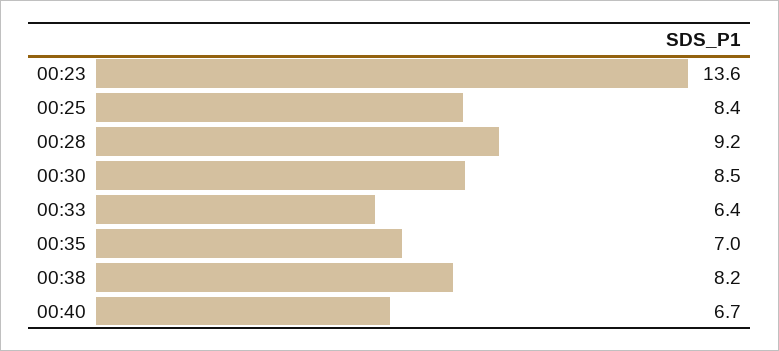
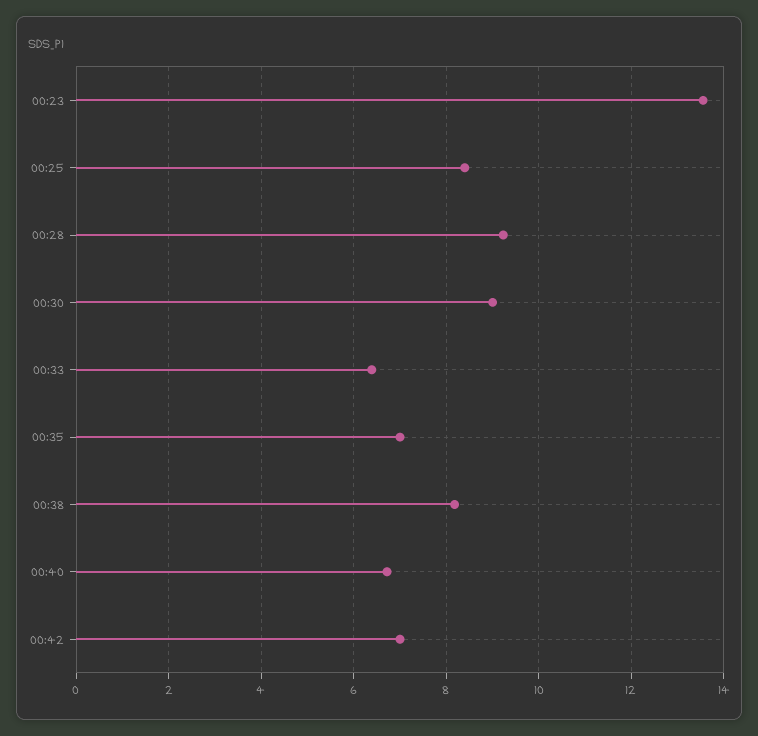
00:30: 8.5 -> 9
00:42: none -> 7

